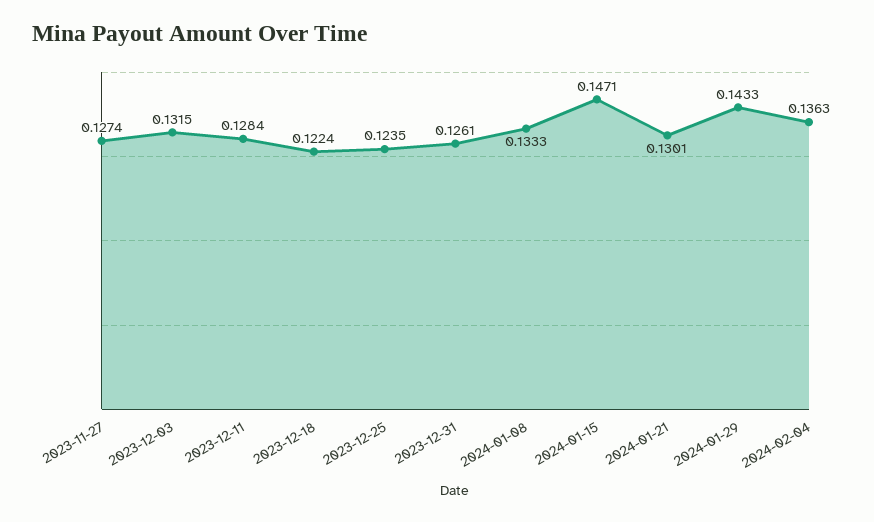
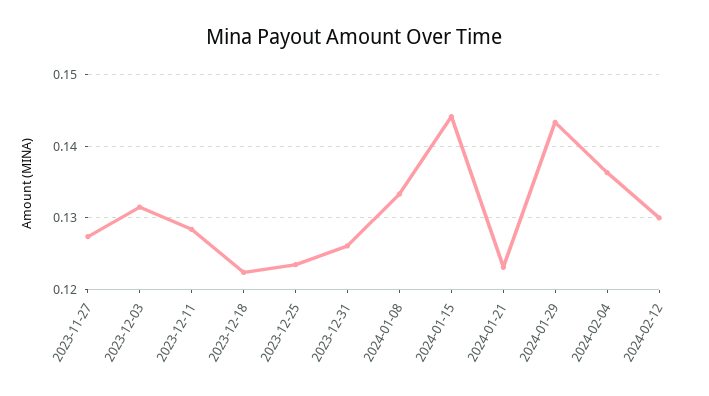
2024-01-15: 0.1471 -> 0.144
2024-01-21: 0.1301 -> 0.123
2024-02-12: none -> 0.13

